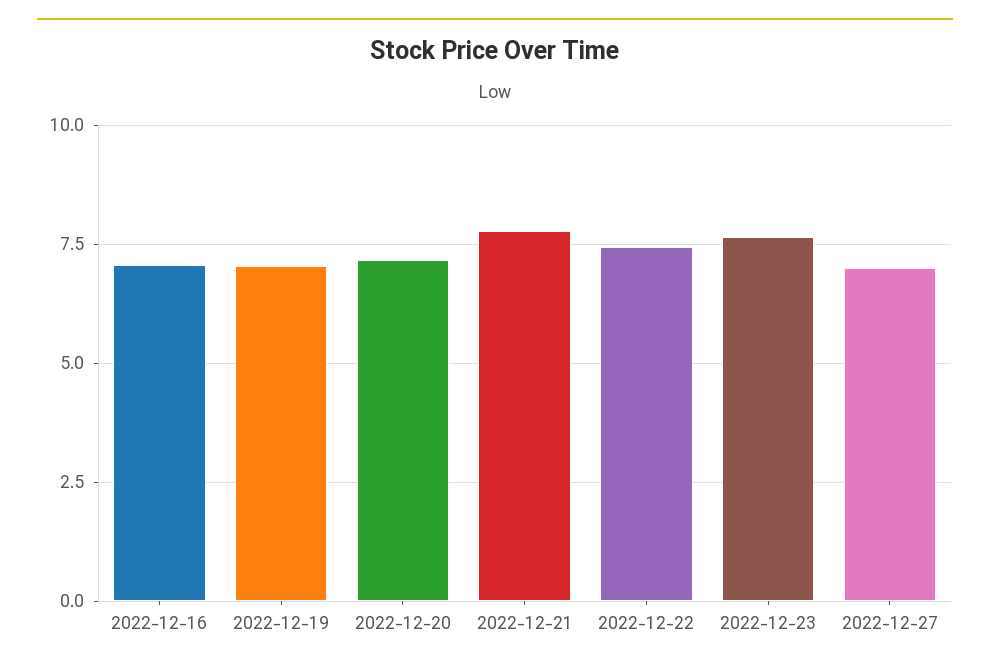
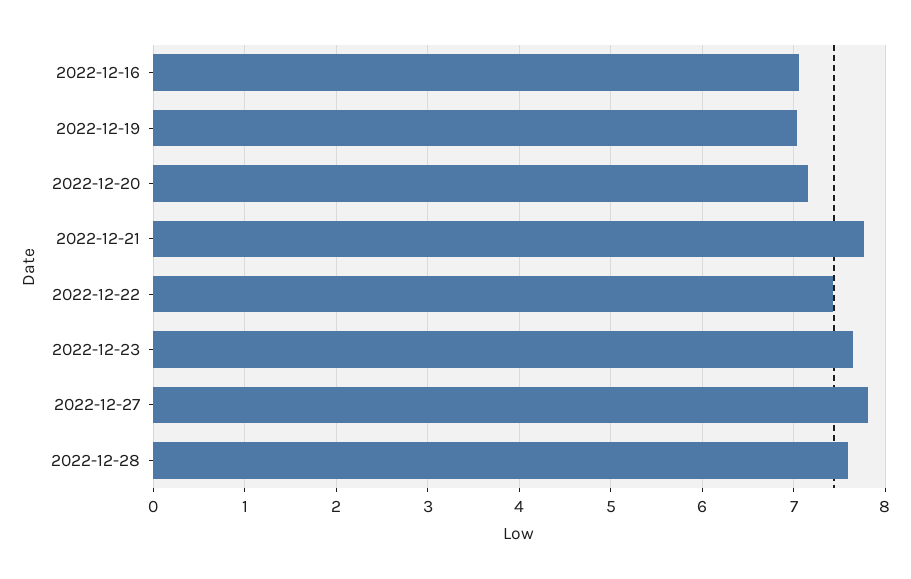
2022-12-27: 7 -> 7.8
2022-12-28: none -> 7.6

